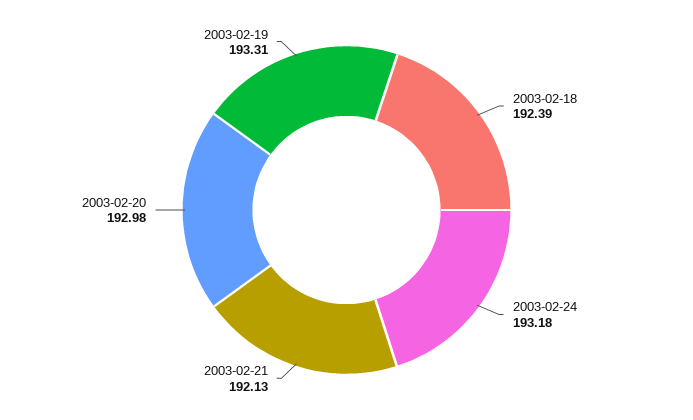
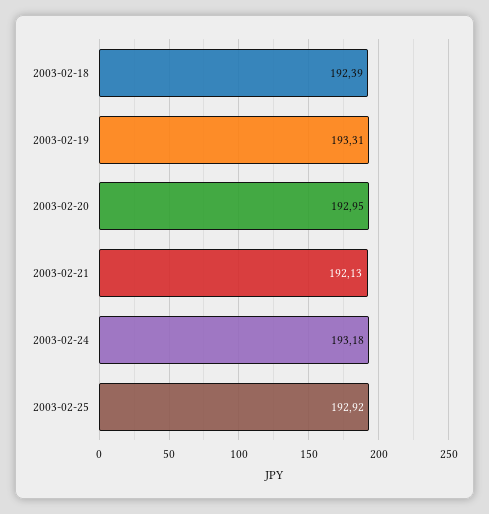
2003-02-20: 192.98 -> 192.95
2003-02-25: none -> 192.92

